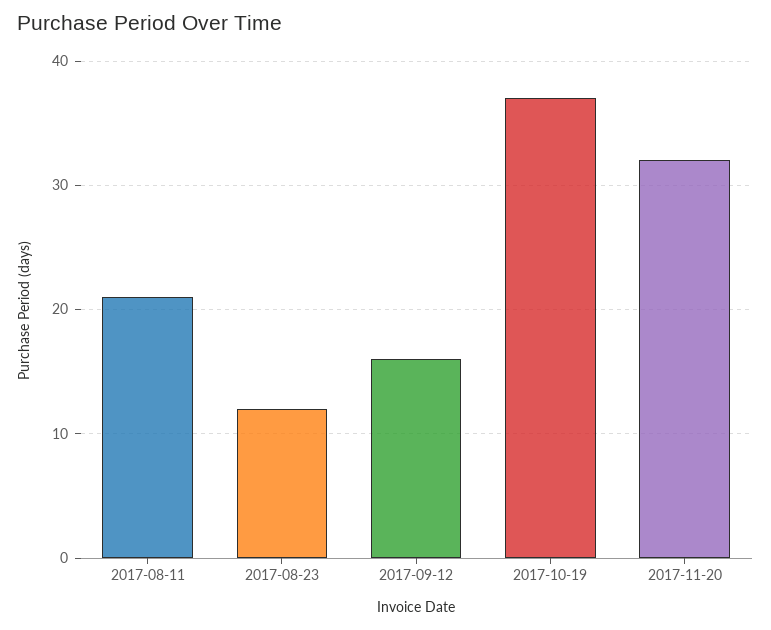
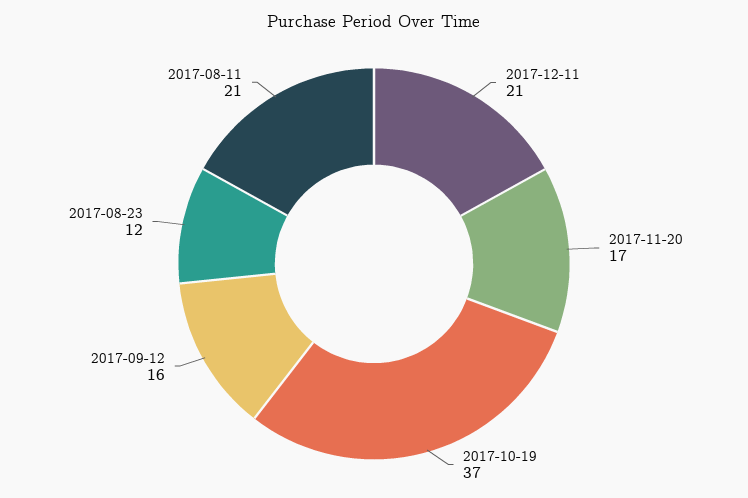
2017-11-20: 32 -> 17
2017-12-11: none -> 21

